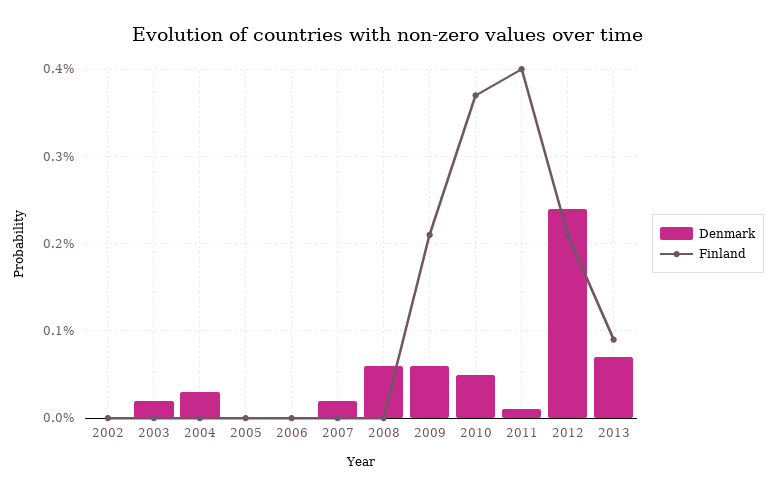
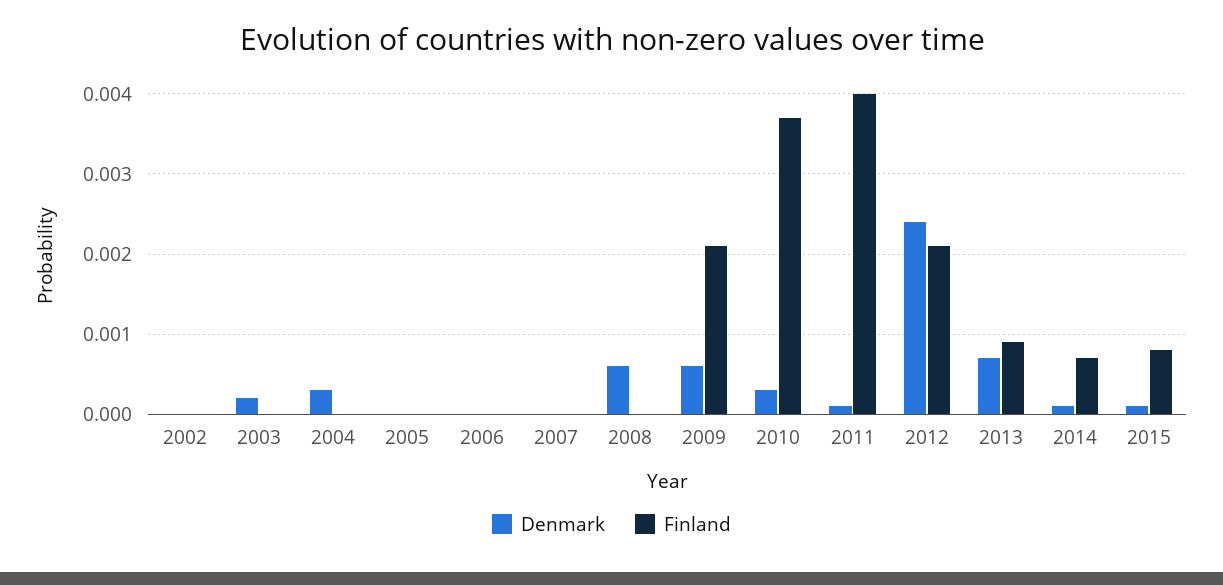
Denmark, 2007: 0.0002 -> 0
Denmark, 2010: 0.0005 -> 0.0003
Denmark, 2014: none -> 0.0001
Finland, 2014: none -> 0.0007
Denmark, 2015: none -> 0.0001
Finland, 2015: none -> 0.0008

